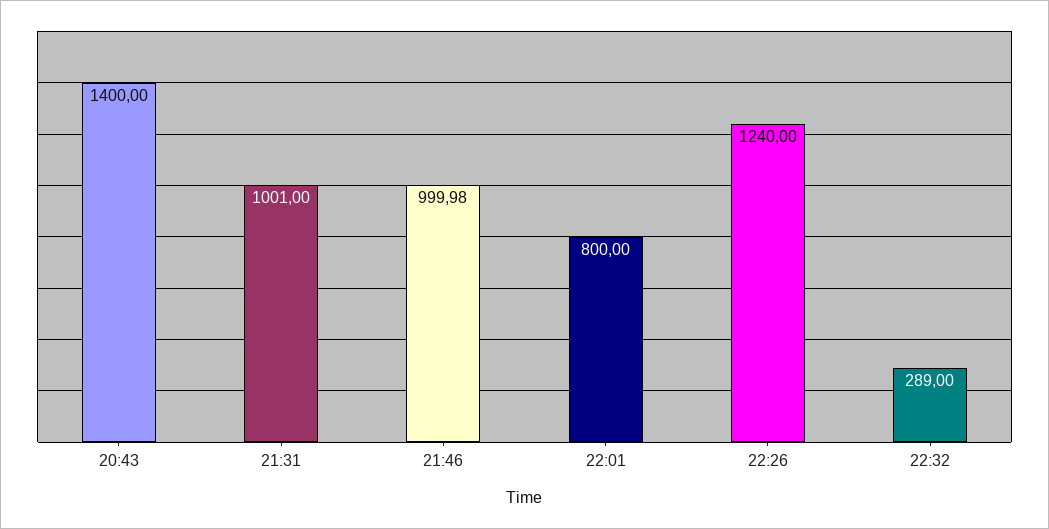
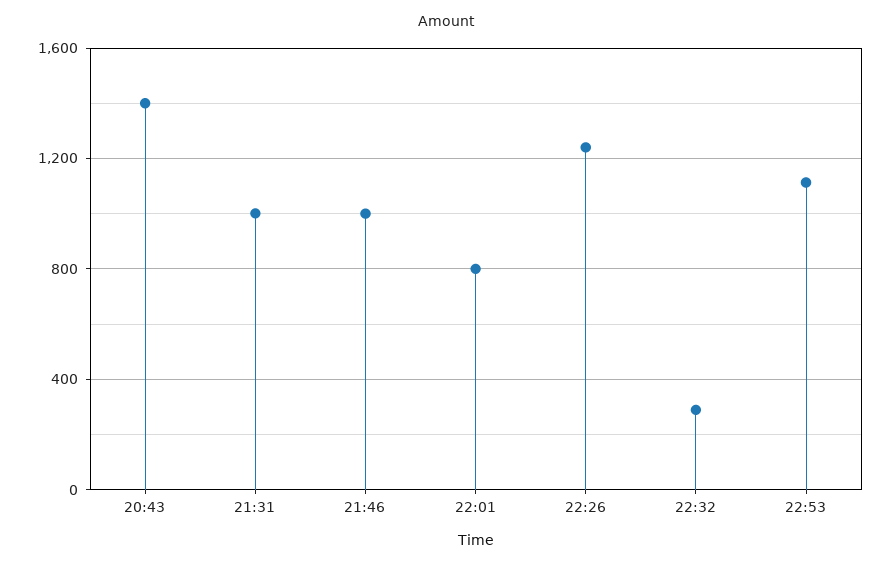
22:53: none -> 1100

